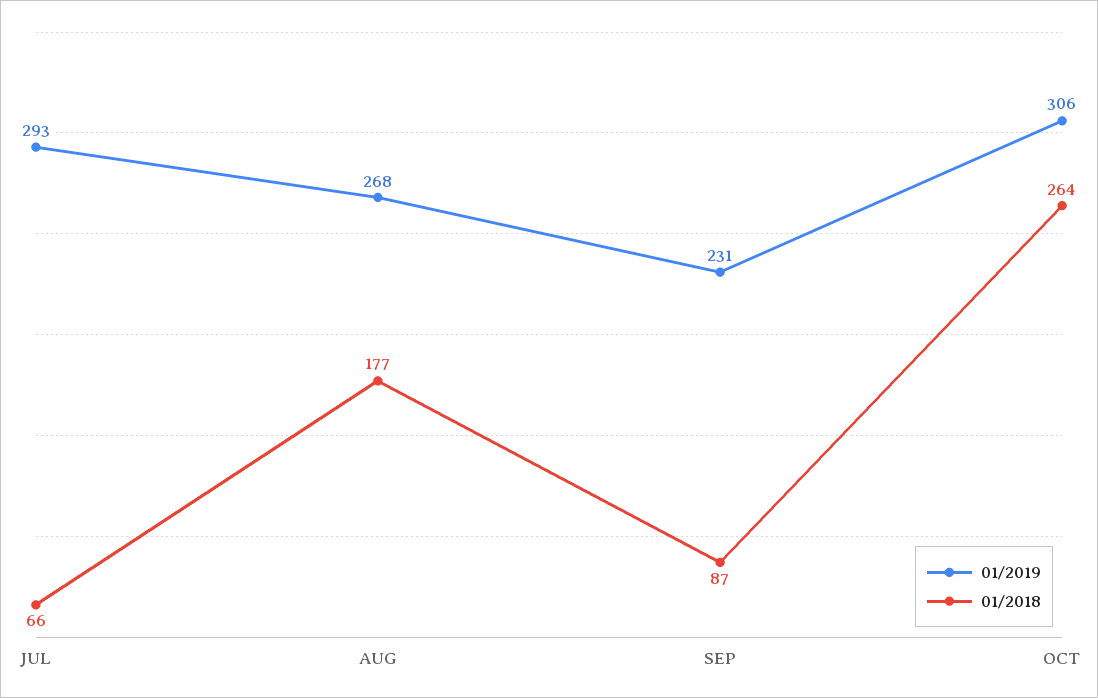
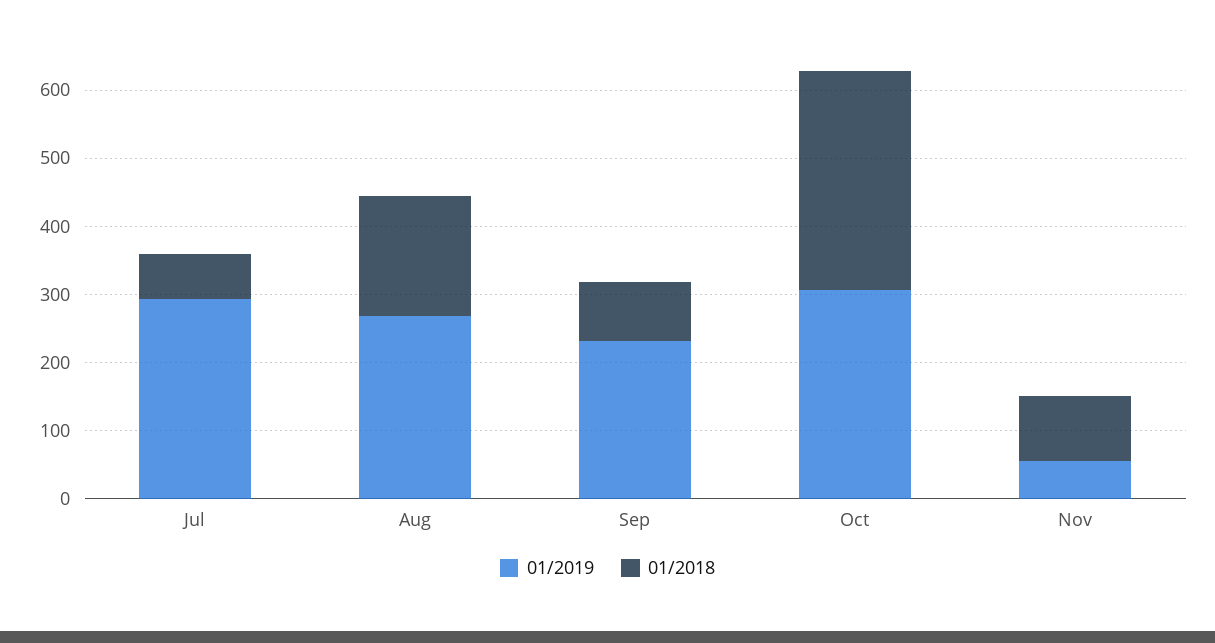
01/2018, OCT: 264 -> 320
01/2019, Nov: none -> 60
01/2018, Nov: none -> 100

